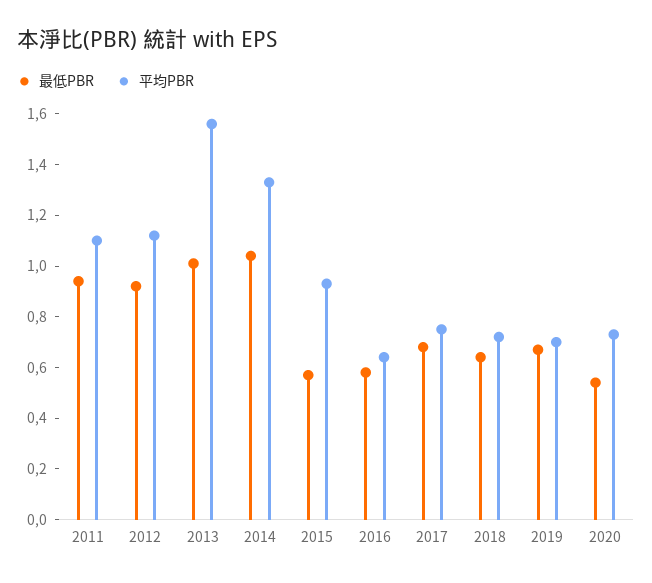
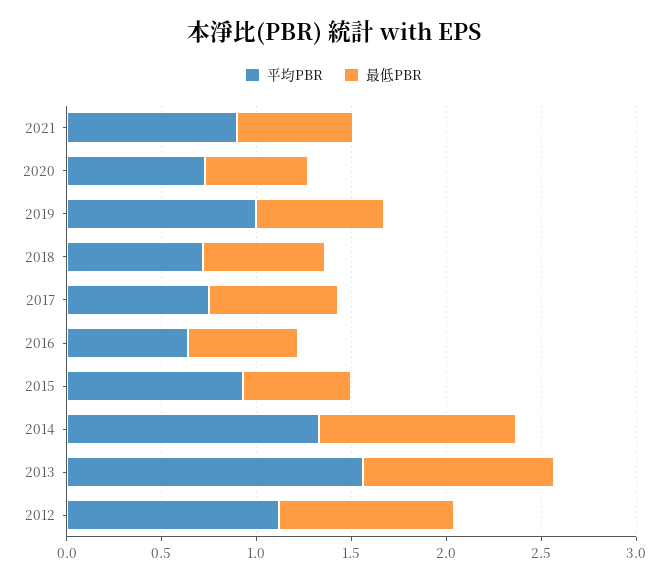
最低PBR, 2011: 0.95 -> none
平均PBR, 2011: 1.1 -> none
平均PBR, 2019: 0.7 -> 1
平均PBR, 2021: none -> 0.9
最低PBR, 2021: none -> 0.6

